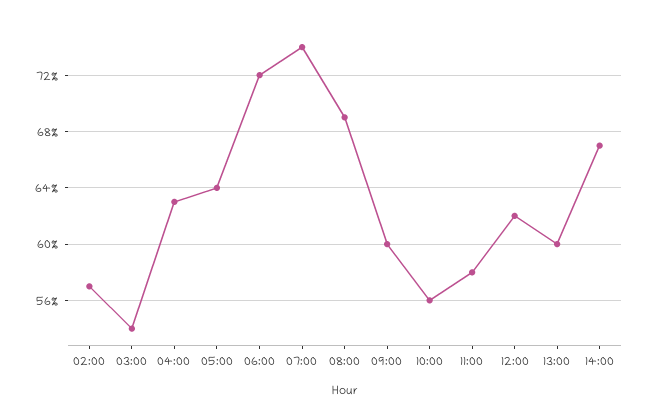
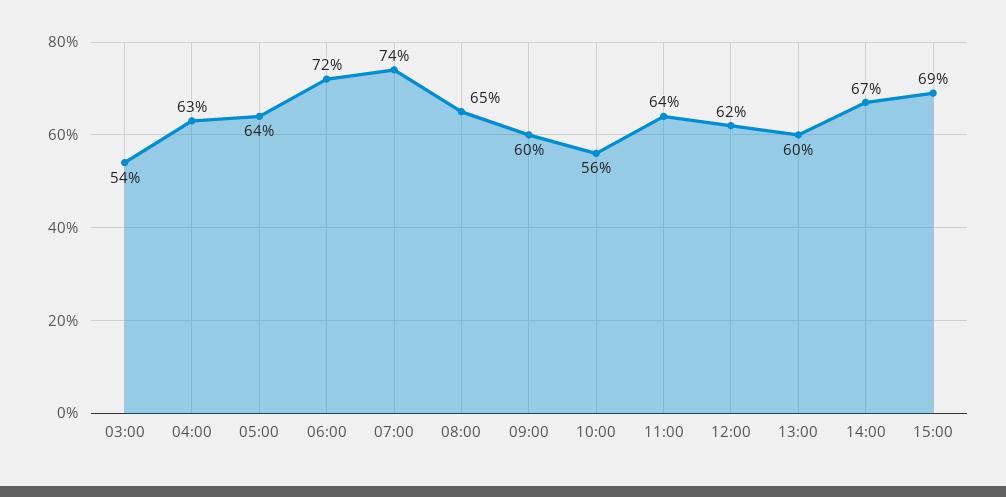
02:00: 57 -> none
08:00: 69 -> 65
11:00: 58 -> 64
15:00: none -> 69

